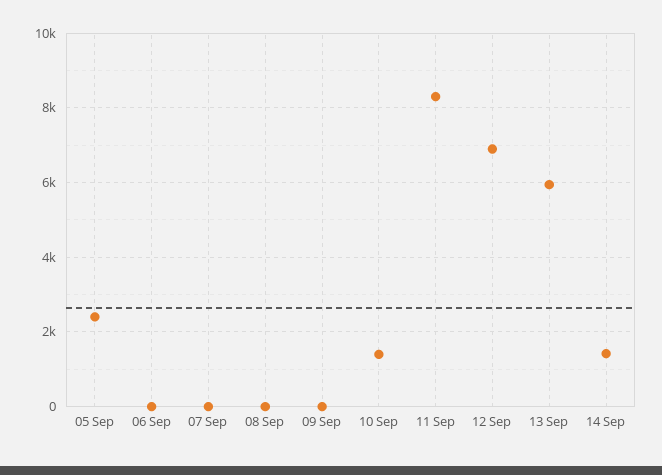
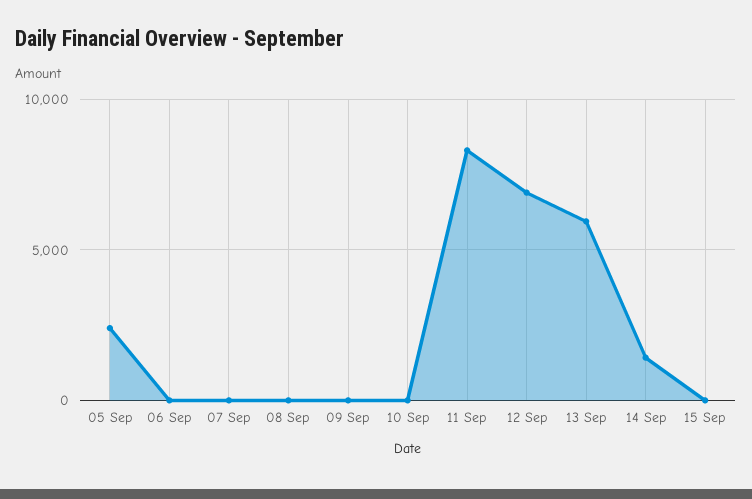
10 Sep: 1400 -> 0
15 Sep: none -> 0

